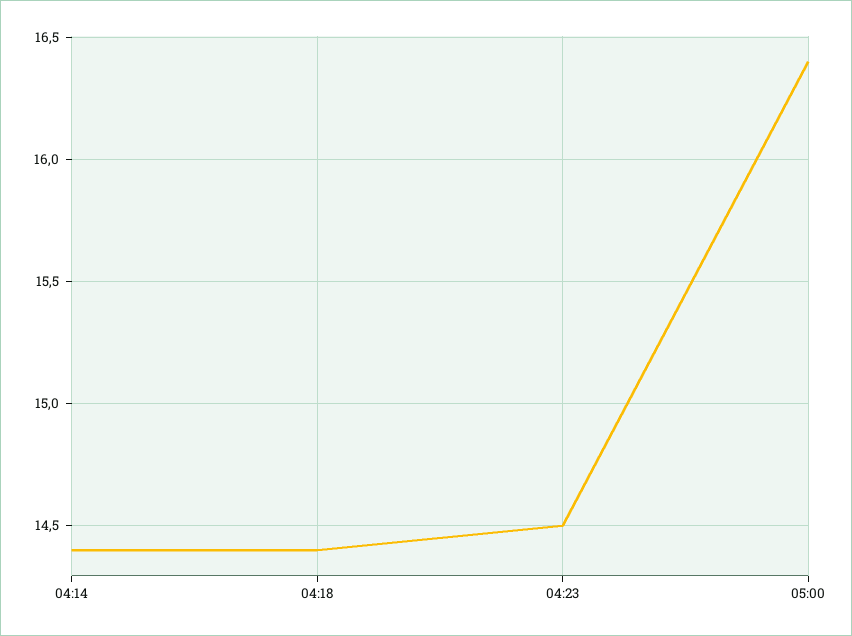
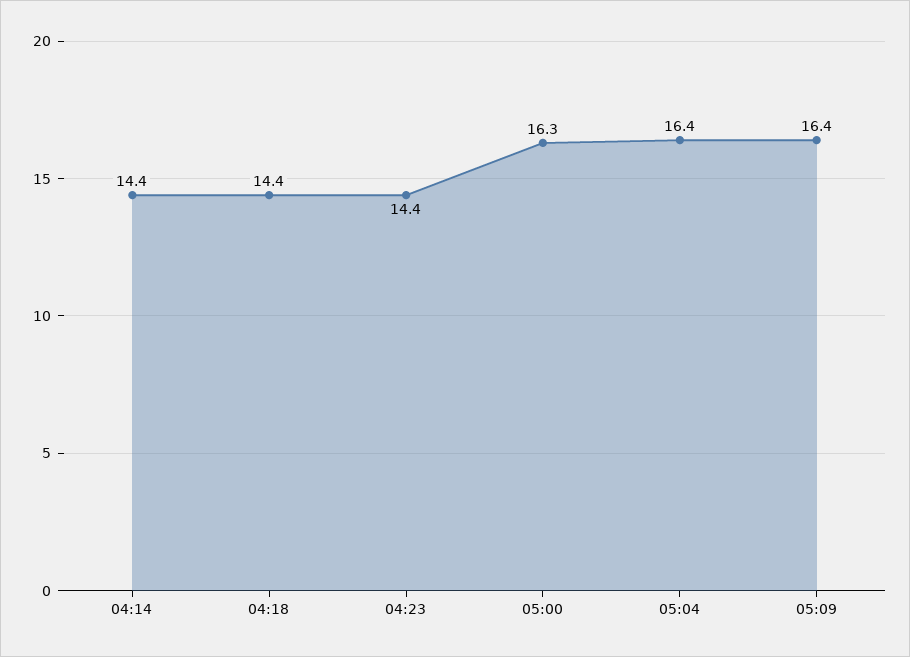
04:23: 14.5 -> 14.4
05:00: 16.4 -> 16.3
05:04: none -> 16.4
05:09: none -> 16.4

